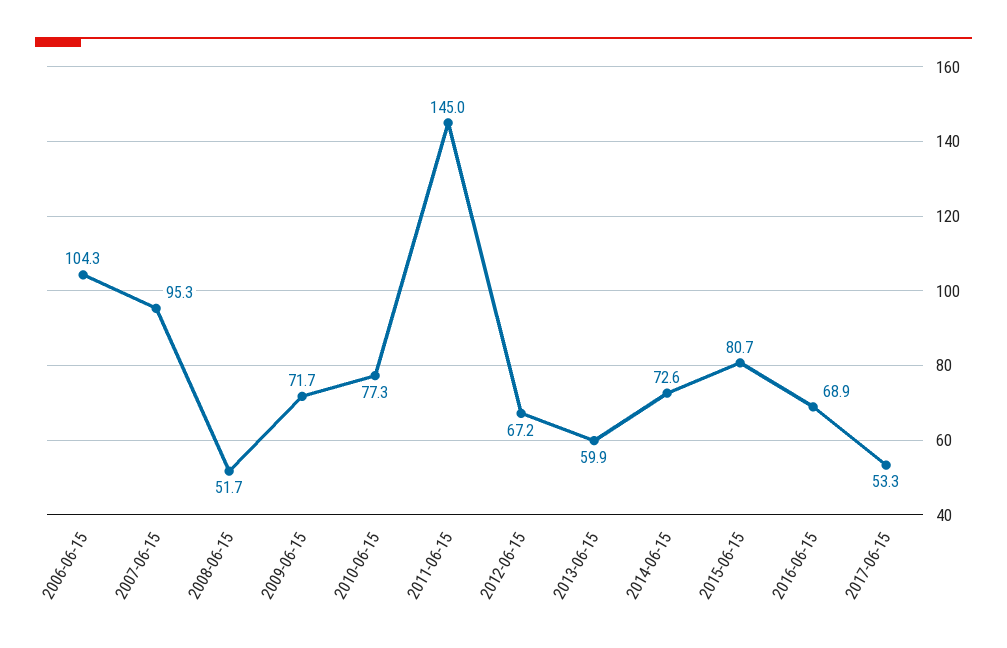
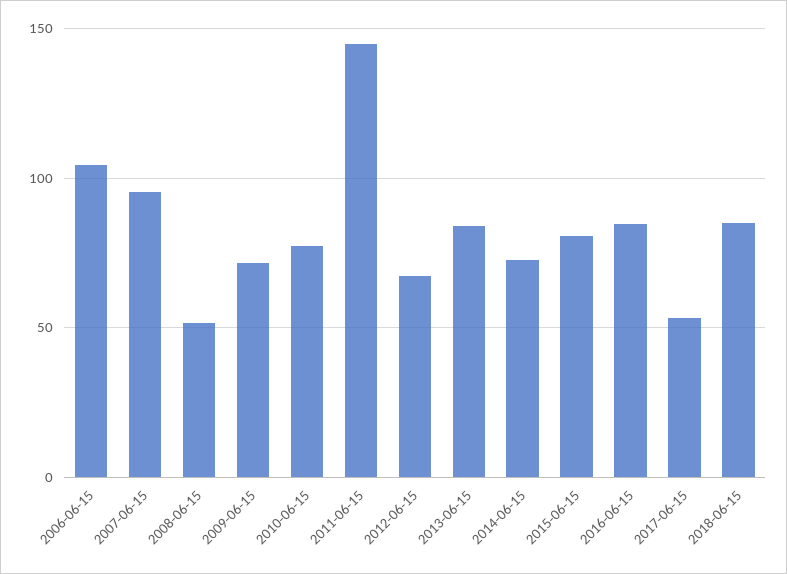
2013-06-15: 59.9 -> 85
2016-06-15: 68.9 -> 85
2018-06-15: none -> 85

